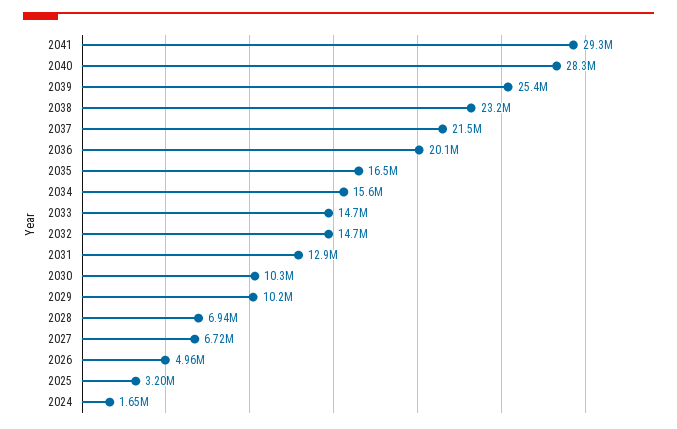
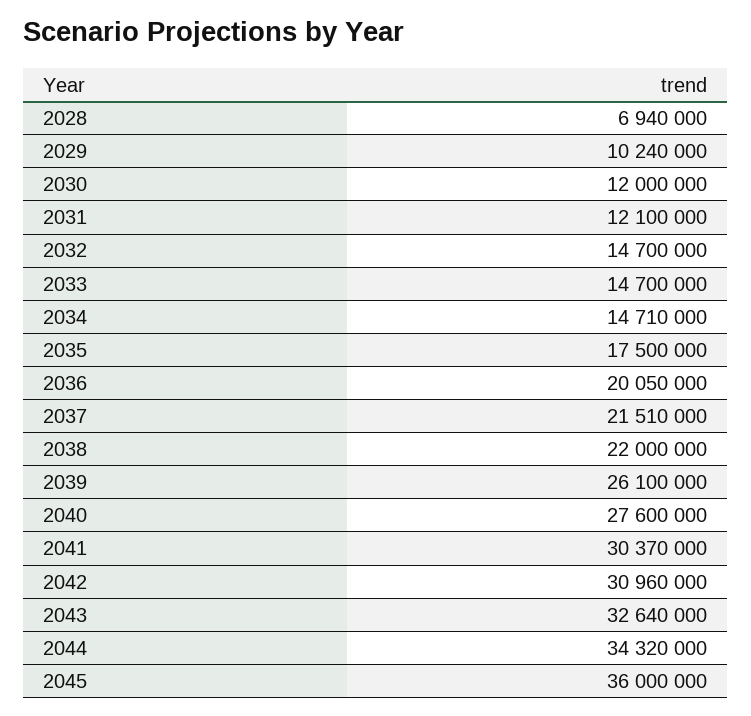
2041: 29300000 -> 30370000
2040: 28300000 -> 27600000
2039: 25400000 -> 26100000
2038: 23200000 -> 22000000
2035: 16500000 -> 17500000
2034: 15600000 -> 14710000
2031: 12900000 -> 12100000
2030: 10300000 -> 12000000
2027: 6720000 -> none
2026: 4960000 -> none
2025: 3200000 -> none
2024: 1650000 -> none
2042: none -> 30960000
2043: none -> 32640000
2044: none -> 34320000
2045: none -> 36000000

